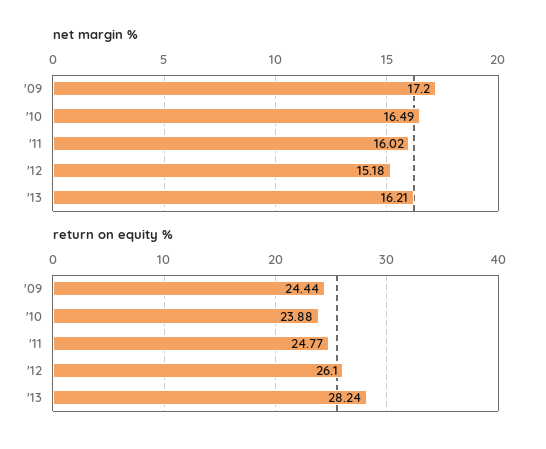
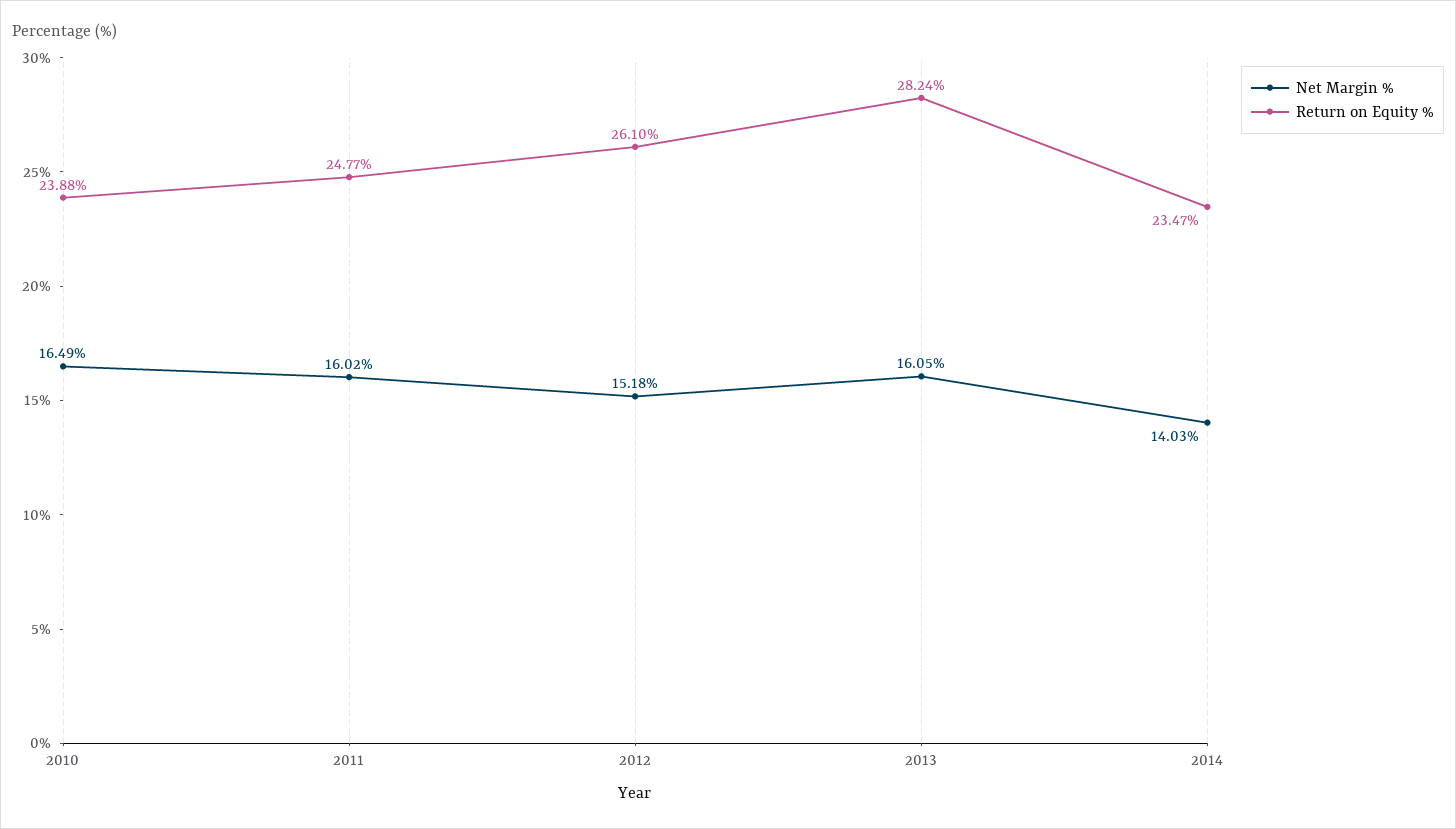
net margin %, '09: 17.2 -> none
net margin %, '13: 16.21 -> 16.05
return on equity %, '09: 24.44 -> none
net margin %, 2014: none -> 14.03
return on equity %, 2014: none -> 23.47

